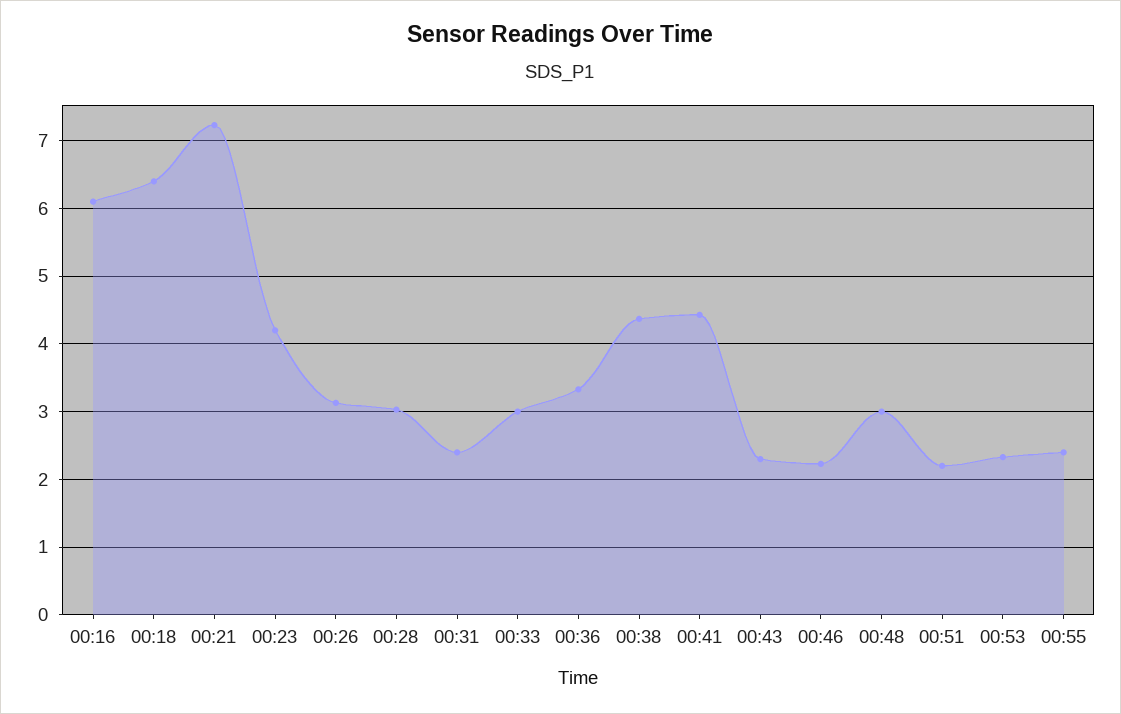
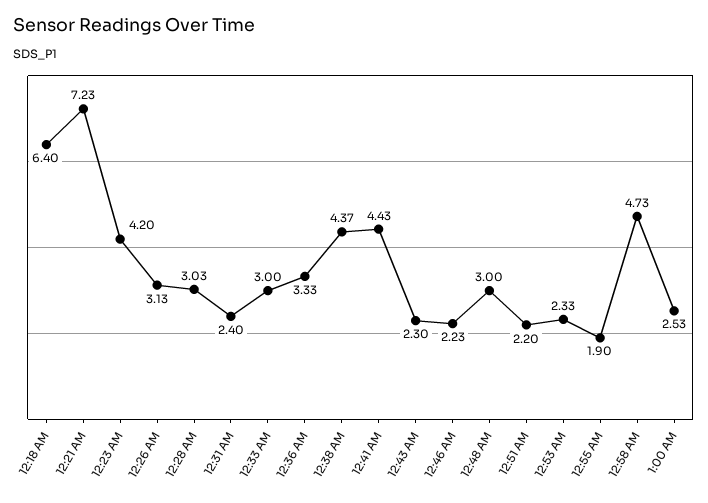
00:16: 6.1 -> none
00:55: 2.4 -> 1.9
12:58 AM: none -> 4.73
1:00 AM: none -> 2.53

